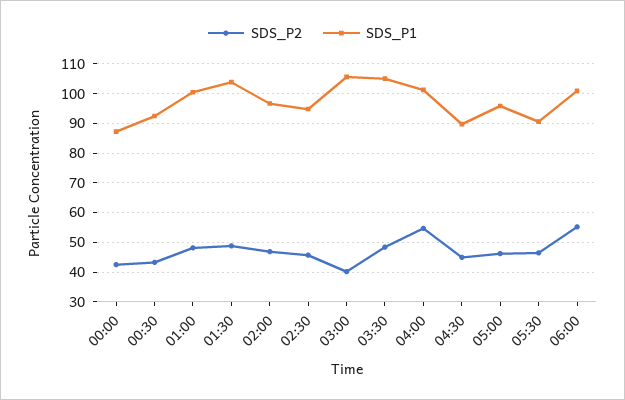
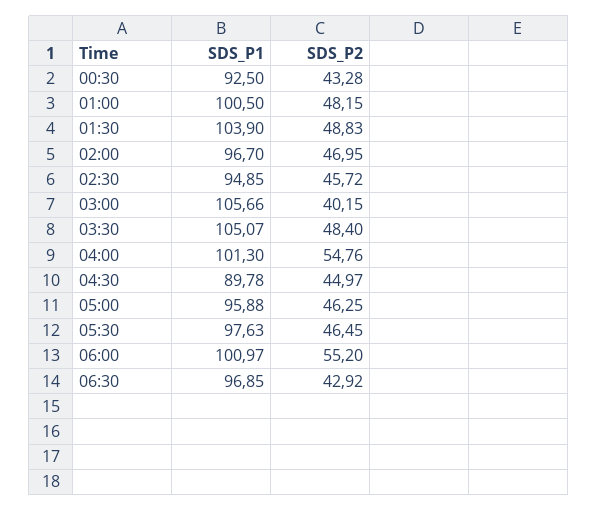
SDS_P2, 00:00: 42.5 -> none
SDS_P1, 00:00: 87.5 -> none
SDS_P1, 05:30: 90 -> 97.63
SDS_P1, 06:30: none -> 96.85
SDS_P2, 06:30: none -> 42.92

